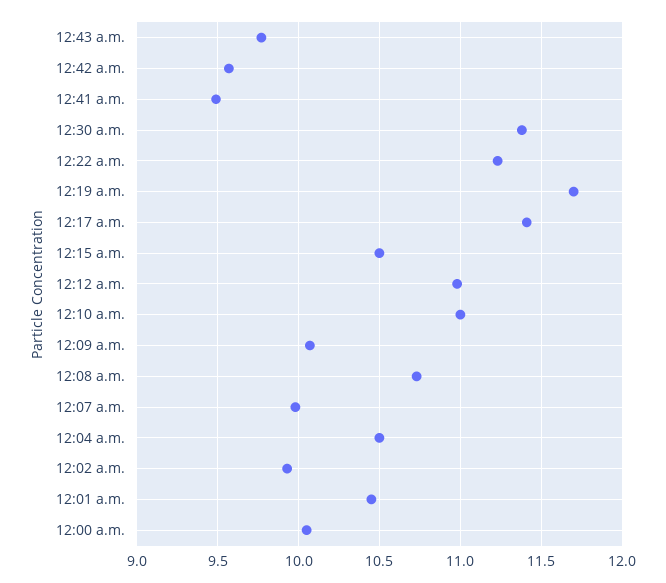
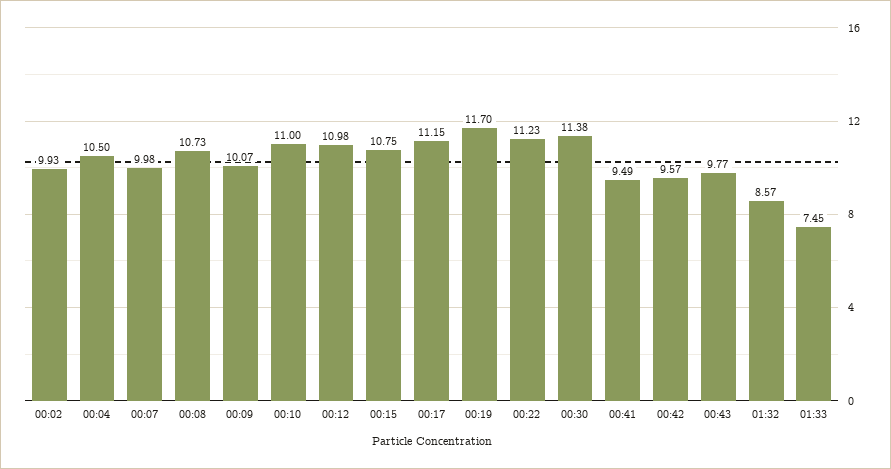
12:17 a.m.: 11.4 -> 11.15
12:15 a.m.: 10.5 -> 10.75
12:01 a.m.: 10.45 -> none
12:00 a.m.: 10.05 -> none
01:32: none -> 8.57
01:33: none -> 7.45

